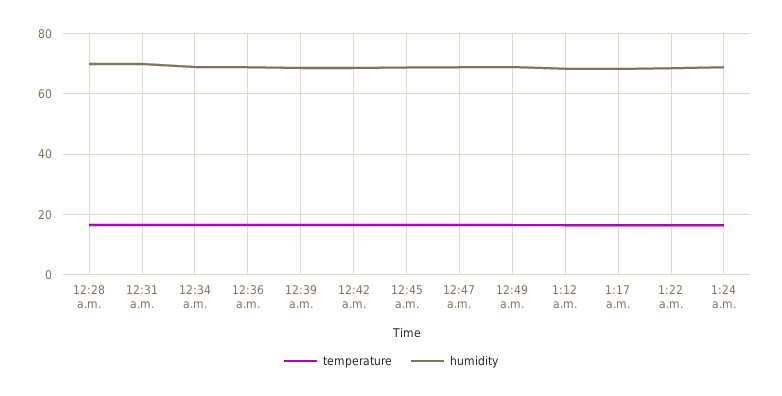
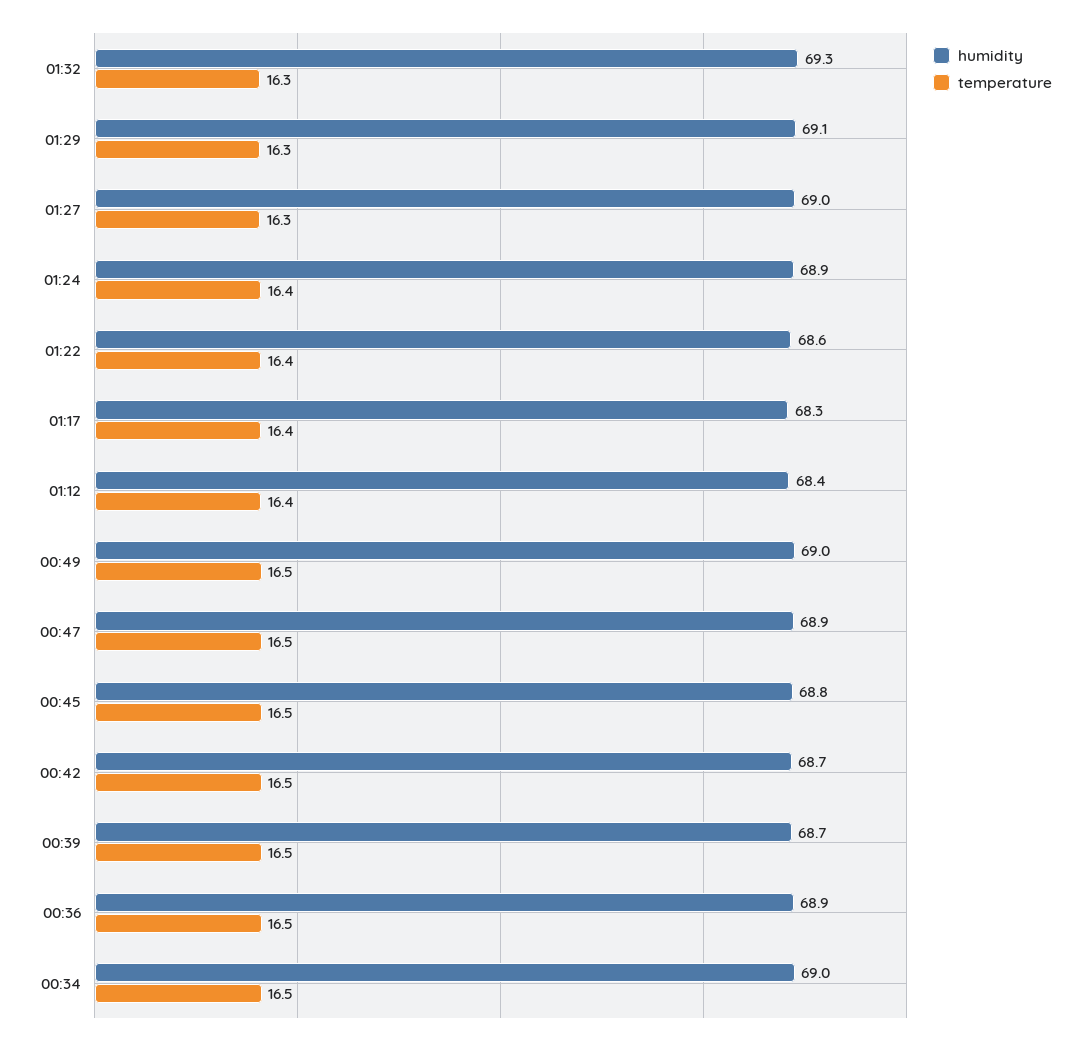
temperature, 12:28 a.m.: 16 -> none
humidity, 12:28 a.m.: 70 -> none
temperature, 12:31 a.m.: 16 -> none
humidity, 12:31 a.m.: 70 -> none
humidity, 01:32: none -> 69.3
temperature, 01:32: none -> 16.3
humidity, 01:29: none -> 69.1
temperature, 01:29: none -> 16.3
humidity, 01:27: none -> 69
temperature, 01:27: none -> 16.3

